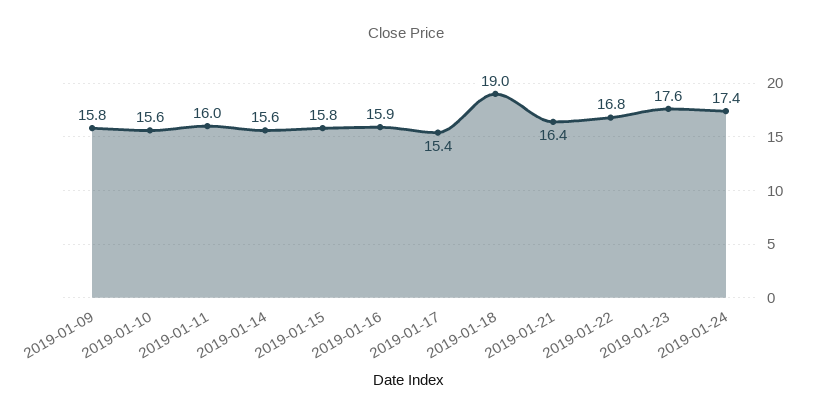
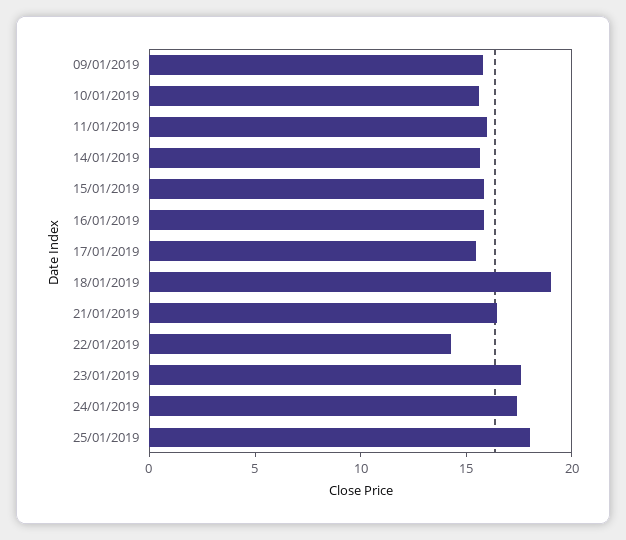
2019-01-22: 16.8 -> 14
25/01/2019: none -> 18

